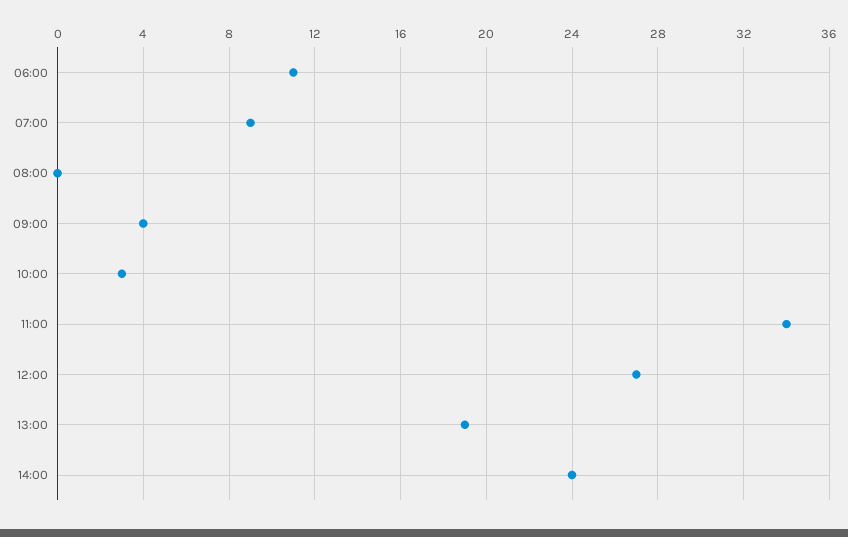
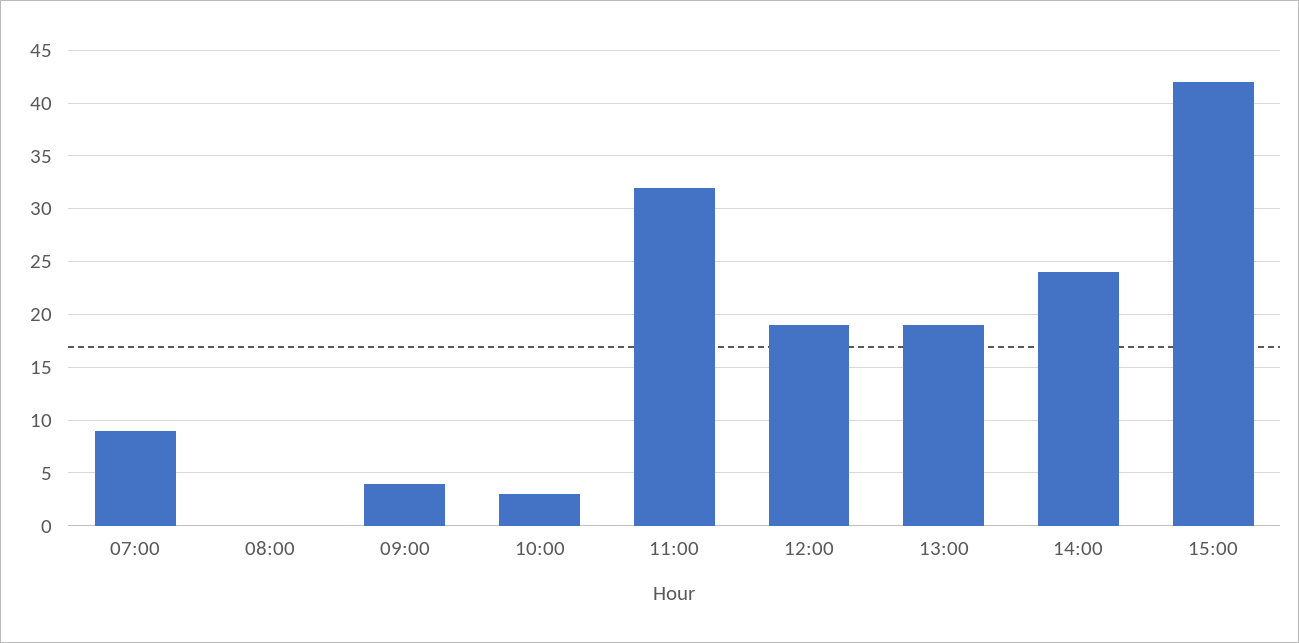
06:00: 11 -> none
11:00: 34 -> 32
12:00: 27 -> 19
15:00: none -> 42

